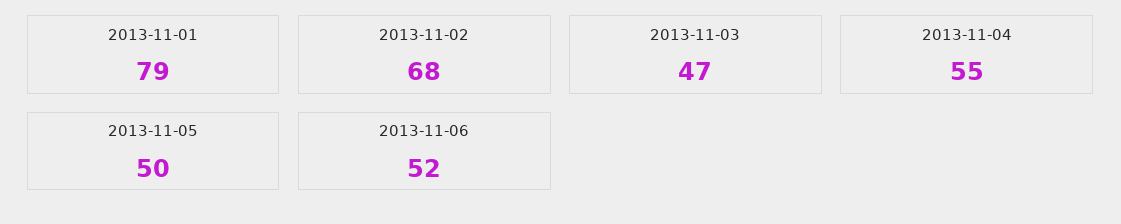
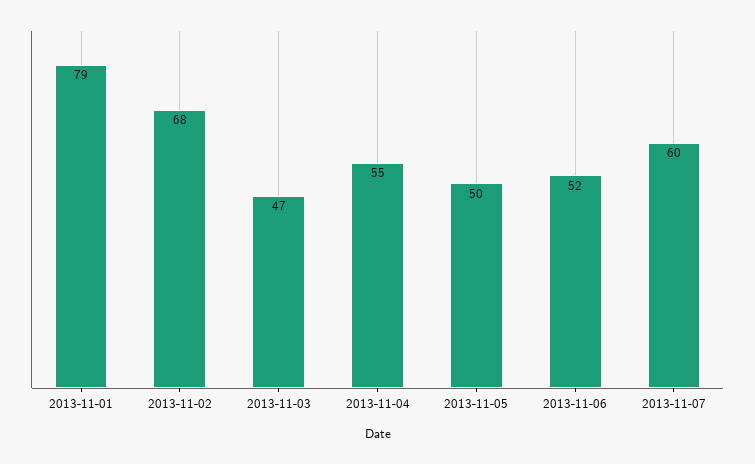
2013-11-07: none -> 60

